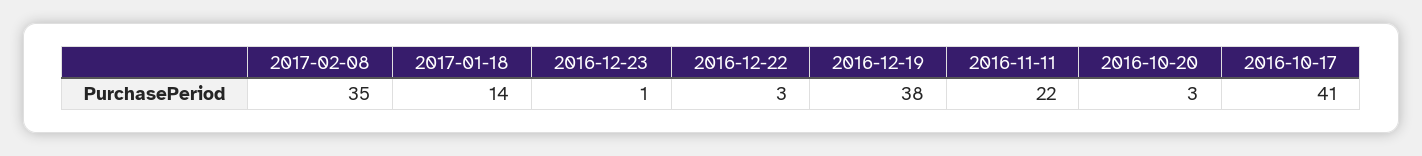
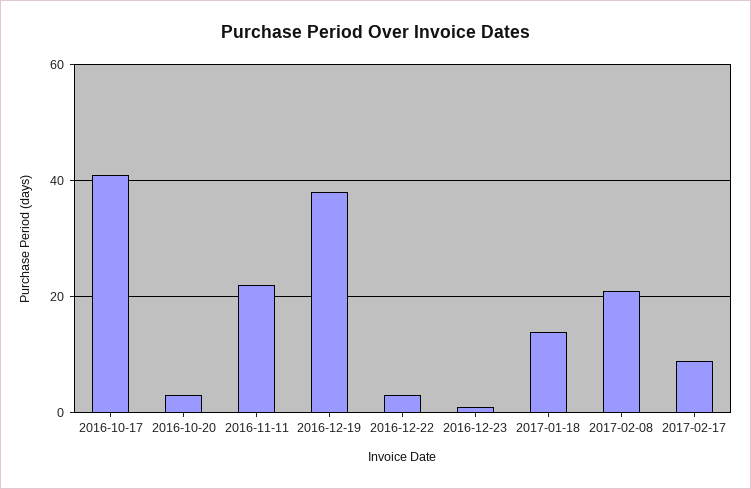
2017-02-08: 35 -> 20
2017-02-17: none -> 10

